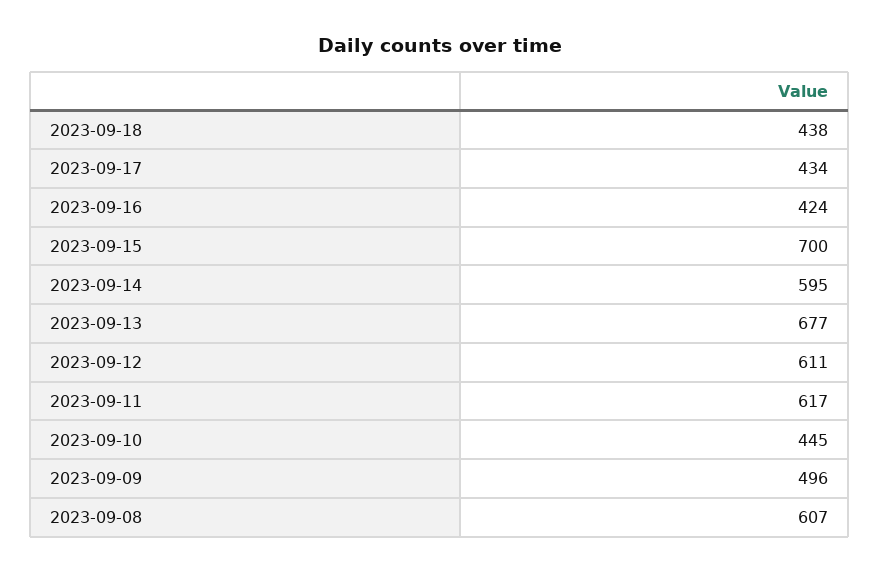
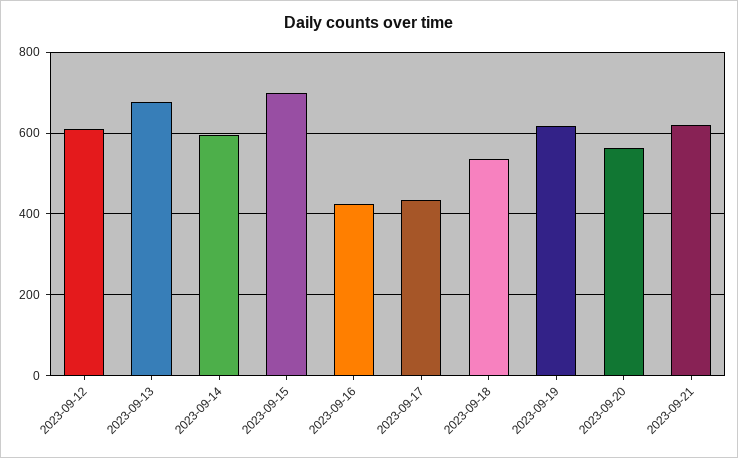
2023-09-18: 438 -> 540
2023-09-11: 617 -> none
2023-09-10: 445 -> none
2023-09-09: 496 -> none
2023-09-08: 607 -> none
2023-09-19: none -> 620
2023-09-20: none -> 560
2023-09-21: none -> 620

